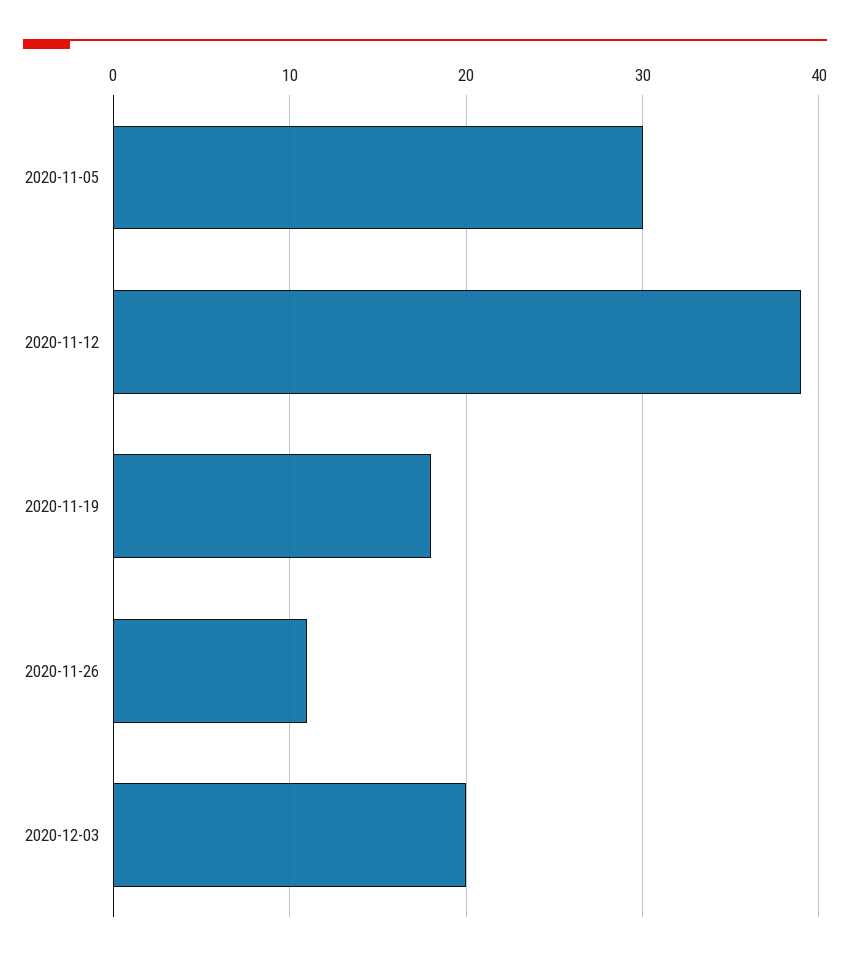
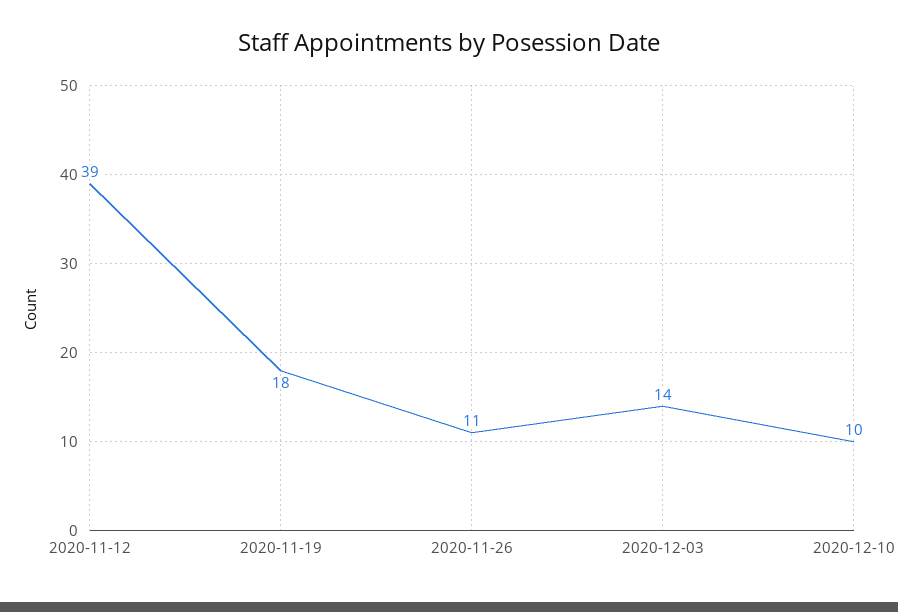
2020-11-05: 30 -> none
2020-12-03: 20 -> 14
2020-12-10: none -> 10

